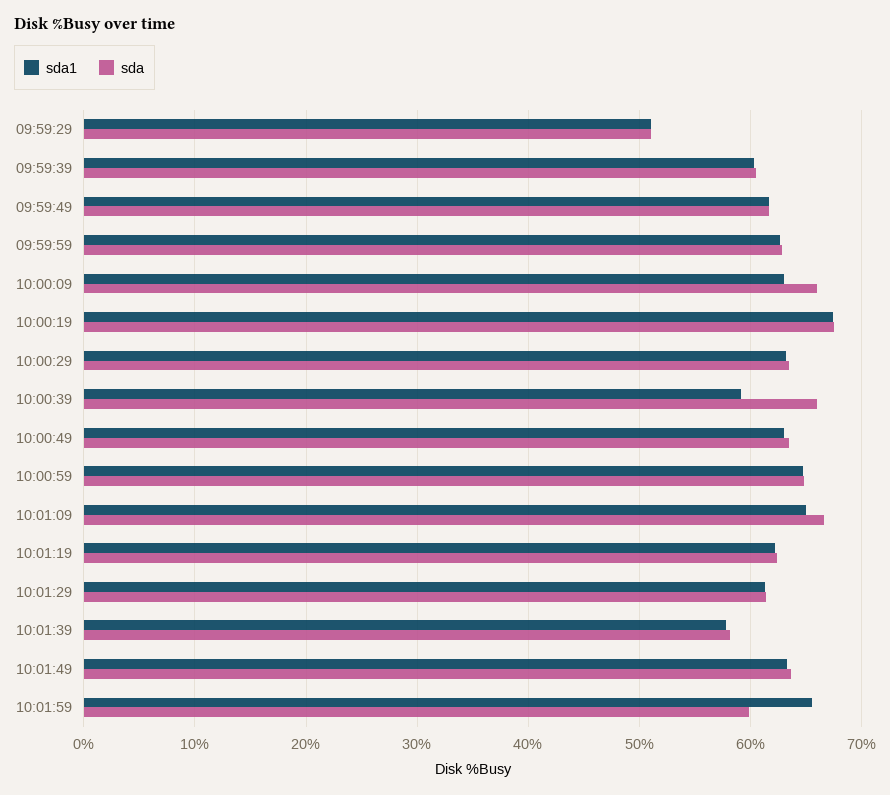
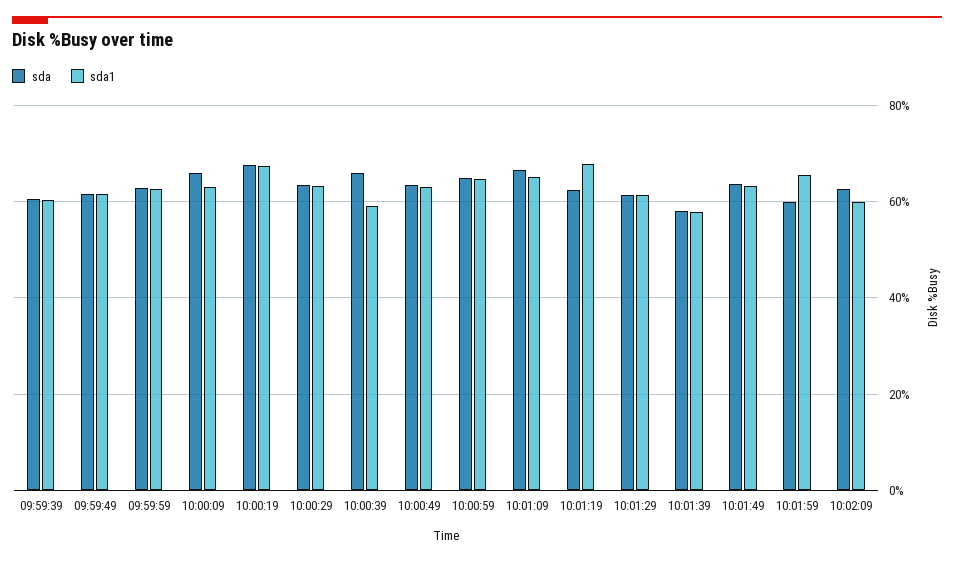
sda1, 09:59:29: 51 -> none
sda, 09:59:29: 51 -> none
sda1, 10:01:19: 62 -> 68
sda, 10:02:09: none -> 62
sda1, 10:02:09: none -> 60

